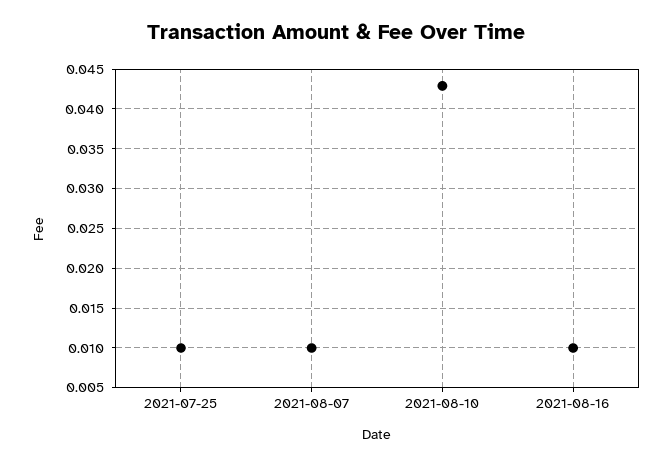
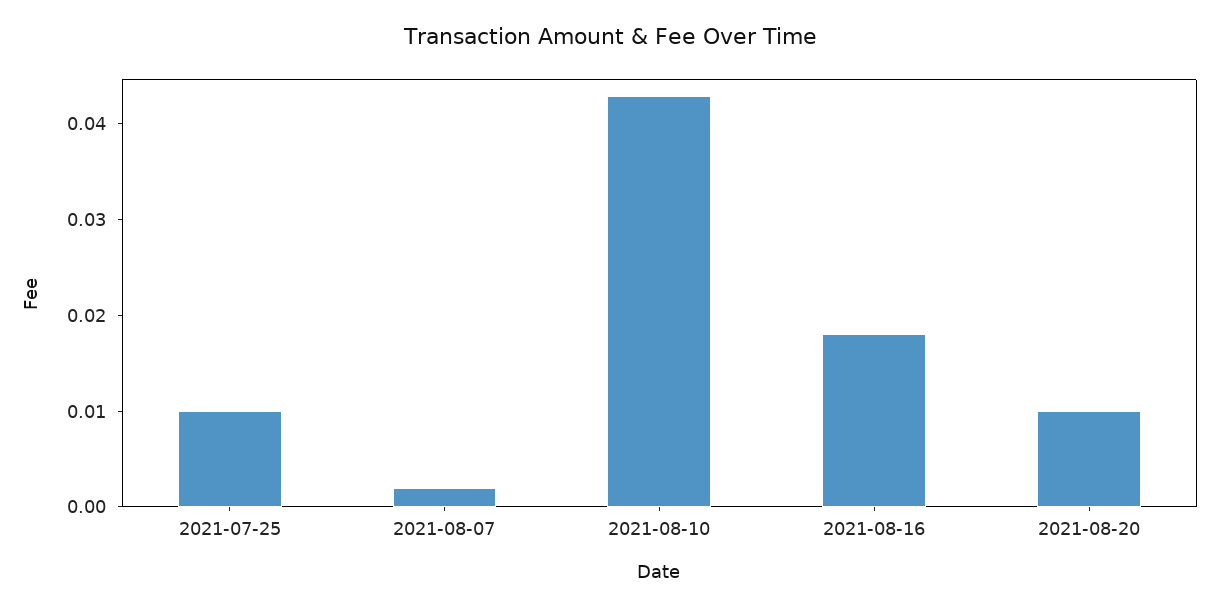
2021-08-07: 0.01 -> 0.002
2021-08-16: 0.01 -> 0.018
2021-08-20: none -> 0.01

